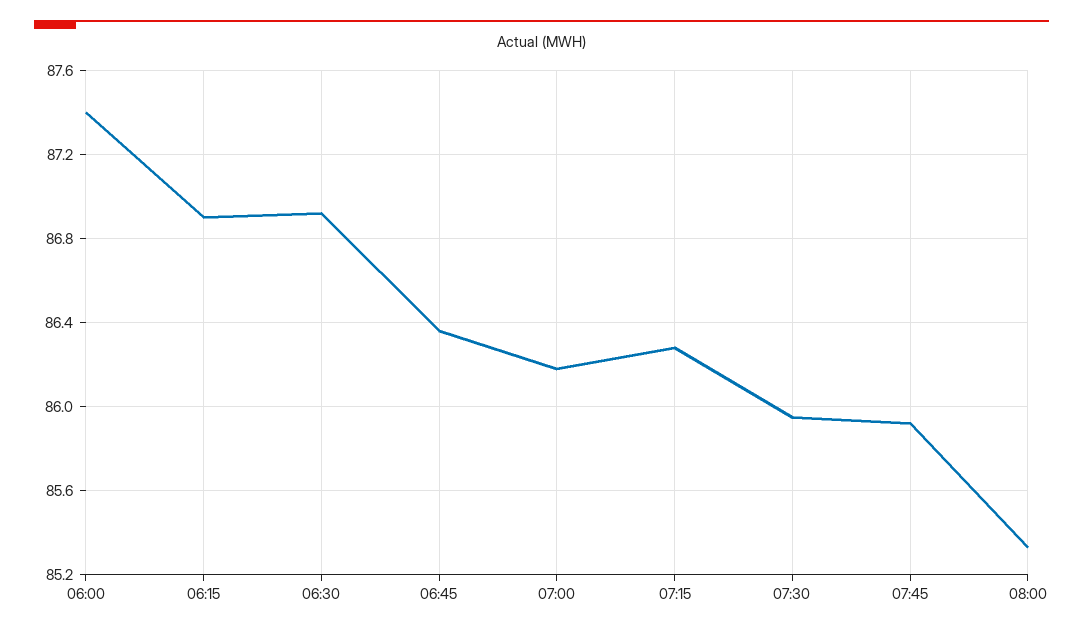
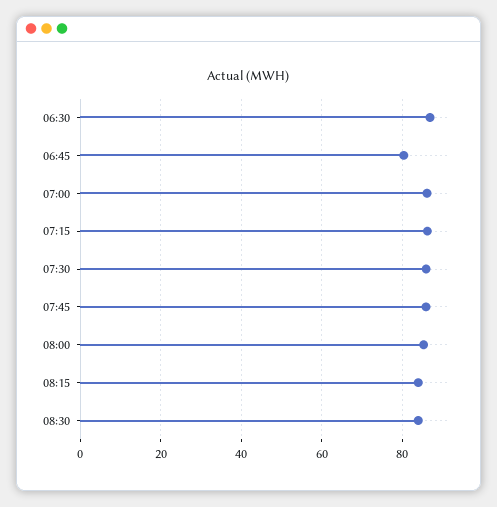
06:00: 87.4 -> none
06:15: 86.9 -> none
06:45: 86.35 -> 80
08:15: none -> 84
08:30: none -> 84

